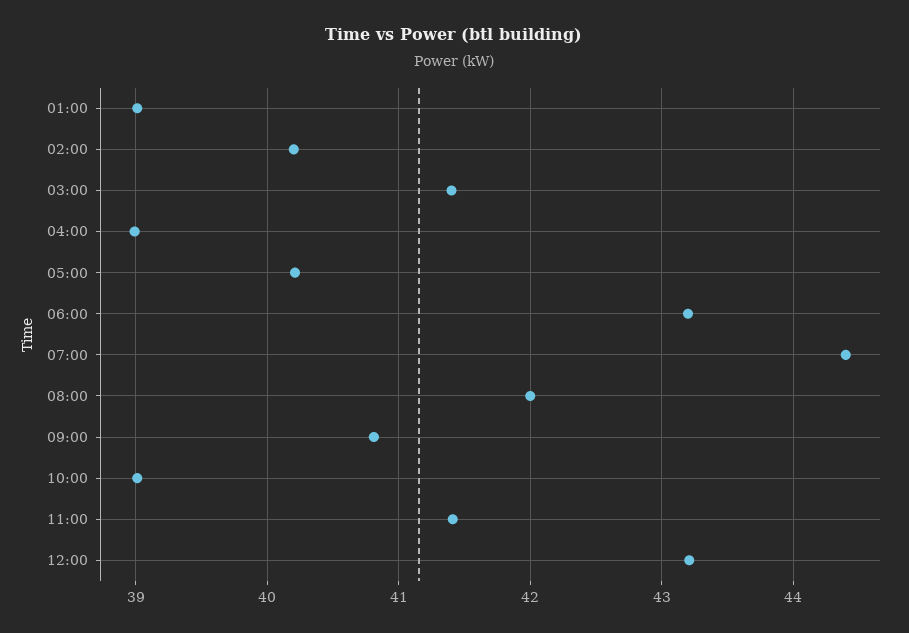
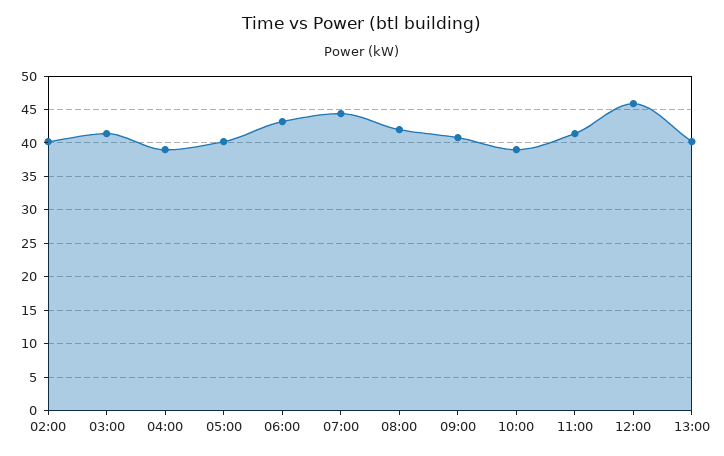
01:00: 39 -> none
12:00: 43.2 -> 46
13:00: none -> 40

